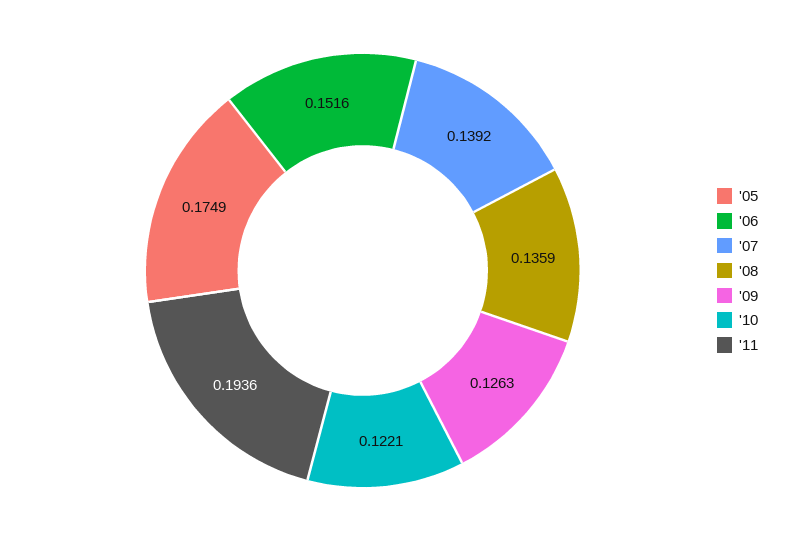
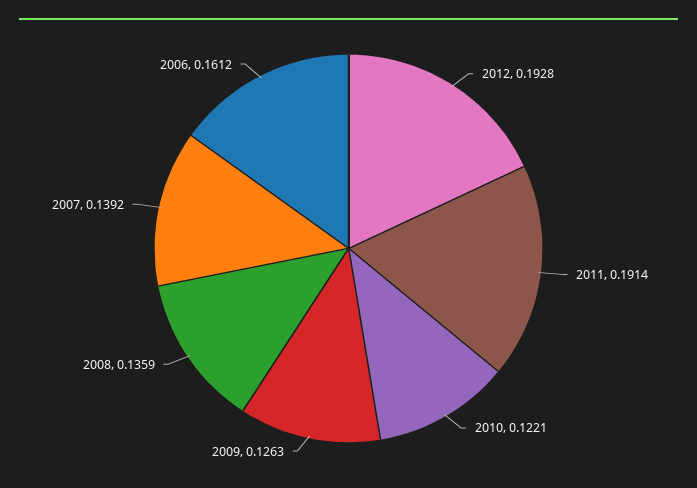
'05: 0.1749 -> none
'06: 0.1516 -> 0.1612
'11: 0.1936 -> 0.1914
2012: none -> 0.1928

